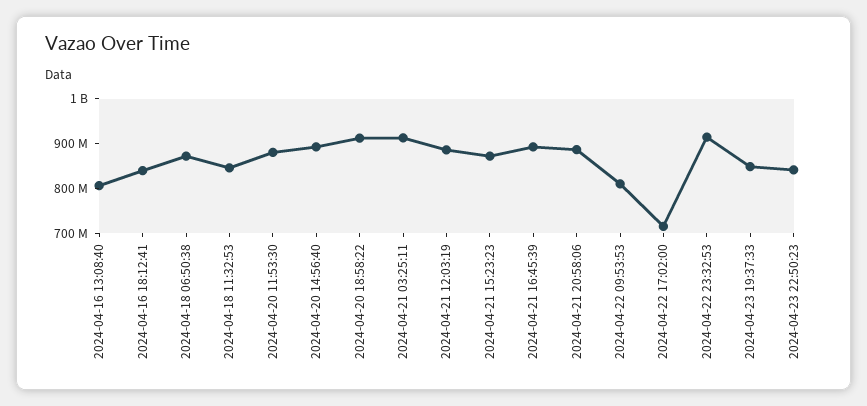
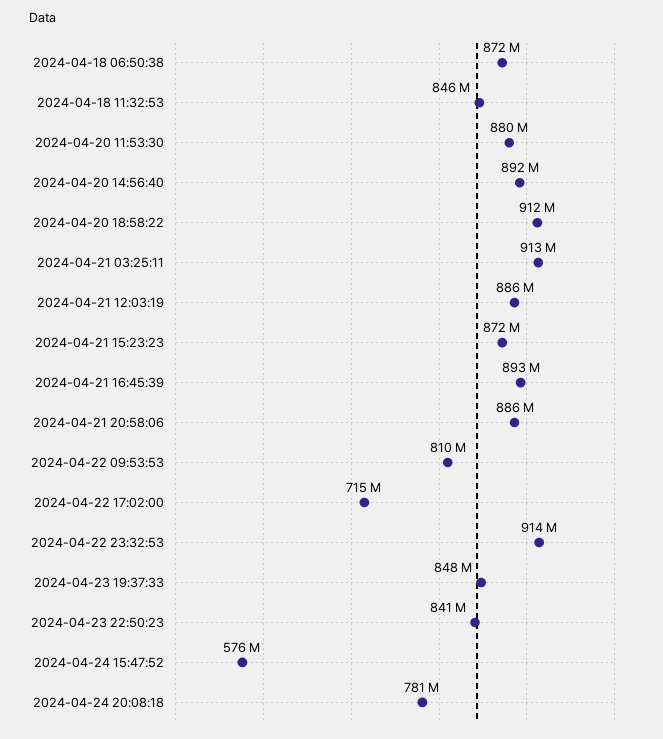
2024-04-16 13:08:40: 800000000 -> none
2024-04-16 18:12:41: 840000000 -> none
2024-04-24 15:47:52: none -> 576000000
2024-04-24 20:08:18: none -> 781000000

